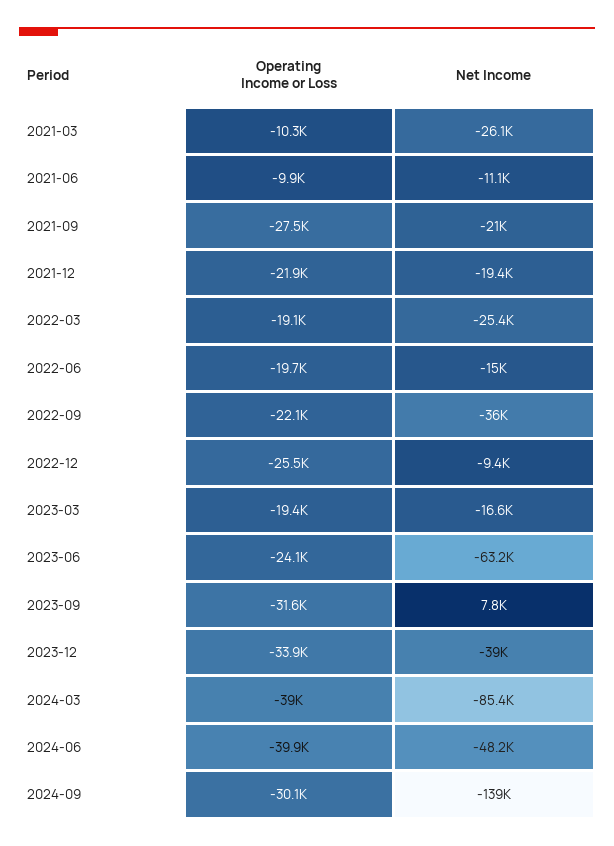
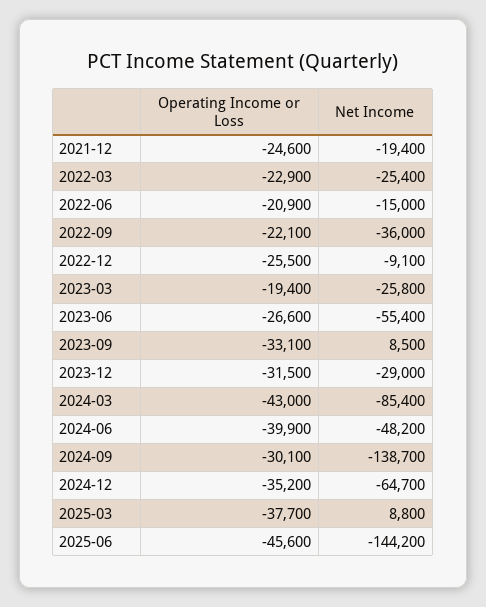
Operating Income or Loss, 2021-03: -10300 -> none
Net Income, 2021-03: -26100 -> none
Operating Income or Loss, 2021-06: -9900 -> none
Net Income, 2021-06: -11100 -> none
Operating Income or Loss, 2021-09: -27500 -> none
Net Income, 2021-09: -21000 -> none
Operating Income or Loss, 2021-12: -21900 -> -24600
Operating Income or Loss, 2022-03: -19100 -> -22900
Operating Income or Loss, 2022-06: -19700 -> -20900
Net Income, 2022-12: -9400 -> -9100
Net Income, 2023-03: -16600 -> -25800
Operating Income or Loss, 2023-06: -24100 -> -26600
Net Income, 2023-06: -63200 -> -55400
Operating Income or Loss, 2023-09: -31600 -> -33100
Net Income, 2023-09: 7800 -> 8500
Operating Income or Loss, 2023-12: -33900 -> -31500
Net Income, 2023-12: -39000 -> -29000
Operating Income or Loss, 2024-03: -39000 -> -43000
Operating Income or Loss, 2024-12: none -> -35200
Net Income, 2024-12: none -> -64700
Operating Income or Loss, 2025-03: none -> -37700
Net Income, 2025-03: none -> 8800
Operating Income or Loss, 2025-06: none -> -45600
Net Income, 2025-06: none -> -144200

